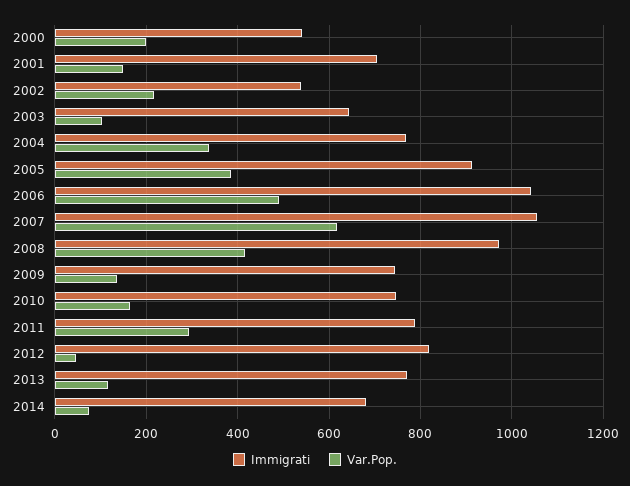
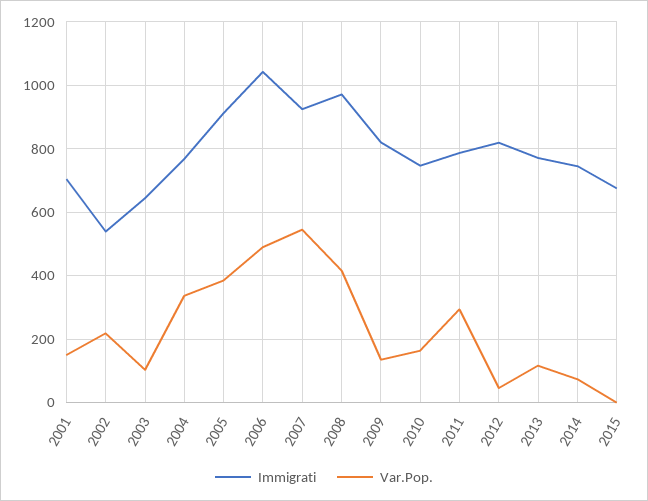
Immigrati, 2000: 540 -> none
Var.Pop., 2000: 200 -> none
Immigrati, 2007: 1060 -> 920
Var.Pop., 2007: 620 -> 540
Immigrati, 2009: 740 -> 820
Immigrati, 2014: 680 -> 740
Immigrati, 2015: none -> 680
Var.Pop., 2015: none -> 0

